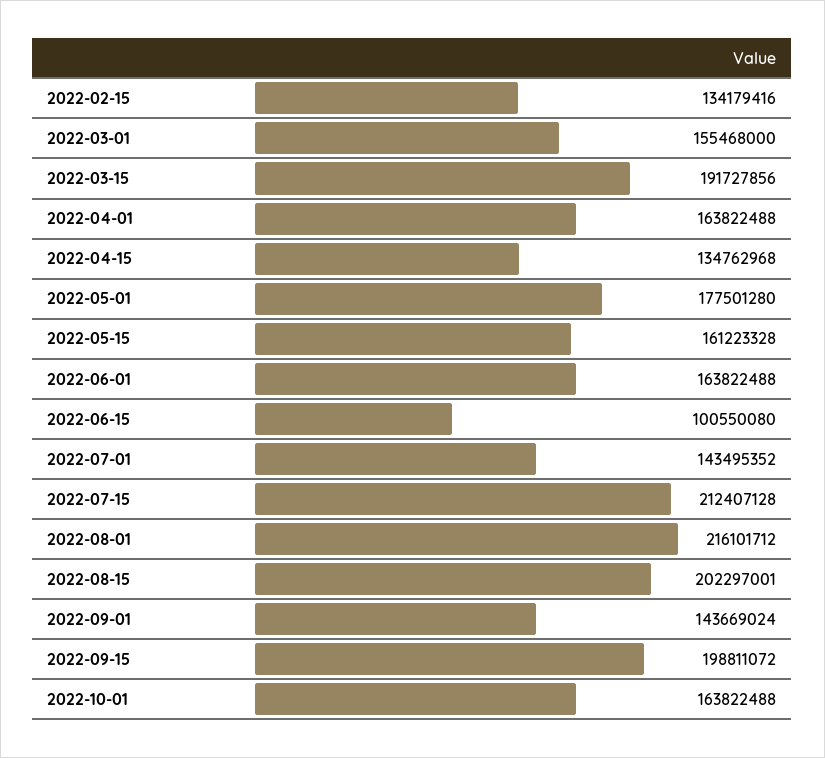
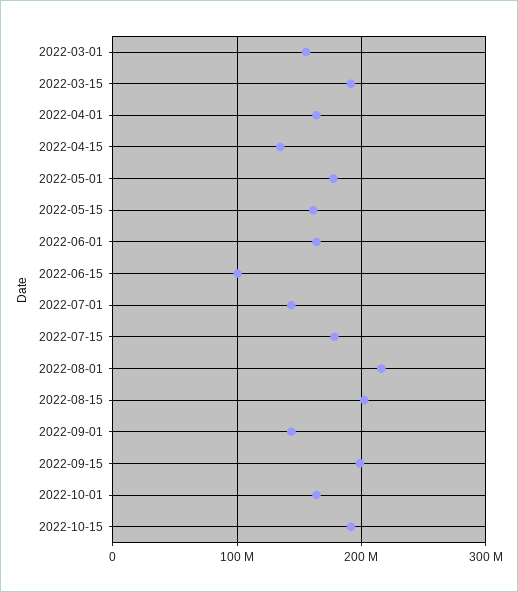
2022-02-15: 134179416 -> none
2022-07-15: 212407128 -> 180000000
2022-10-15: none -> 190000000

